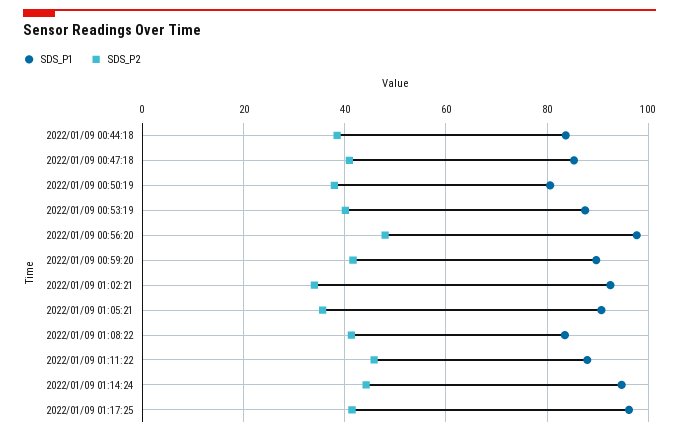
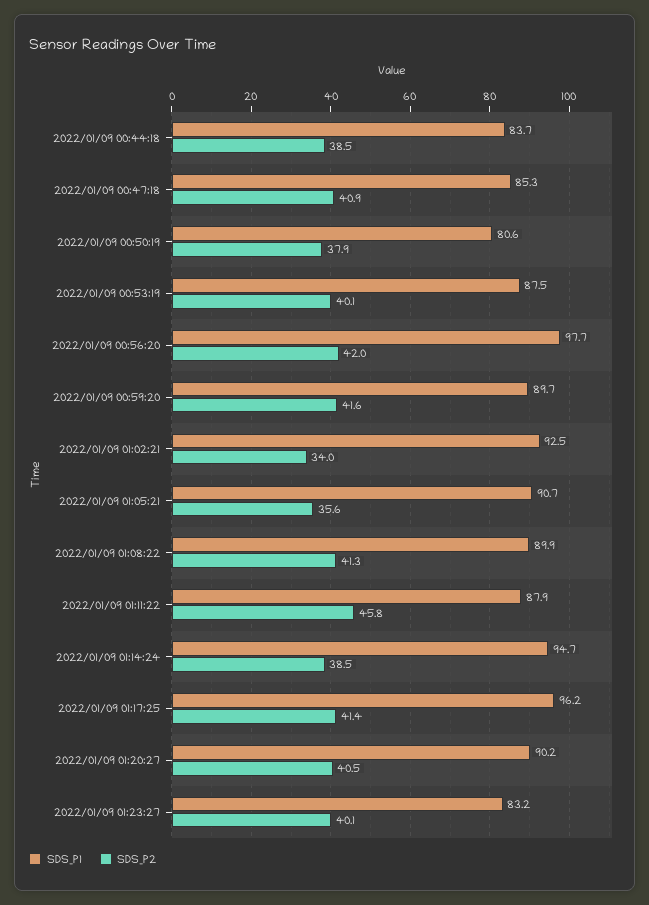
SDS_P2, 2022/01/09 00:56:20: 48 -> 42
SDS_P1, 2022/01/09 01:08:22: 84 -> 89.9
SDS_P2, 2022/01/09 01:14:24: 44 -> 38.5
SDS_P1, 2022/01/09 01:20:27: none -> 90.2
SDS_P2, 2022/01/09 01:20:27: none -> 40.5
SDS_P1, 2022/01/09 01:23:27: none -> 83.2
SDS_P2, 2022/01/09 01:23:27: none -> 40.1

